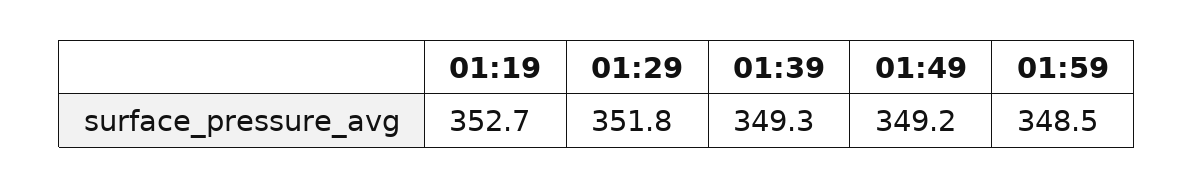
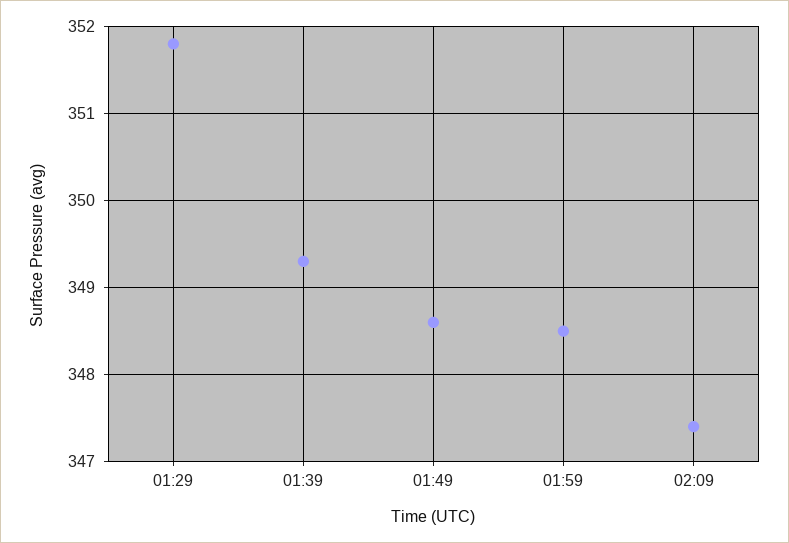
01:19: 352.7 -> none
01:49: 349.2 -> 348.6
02:09: none -> 347.4

